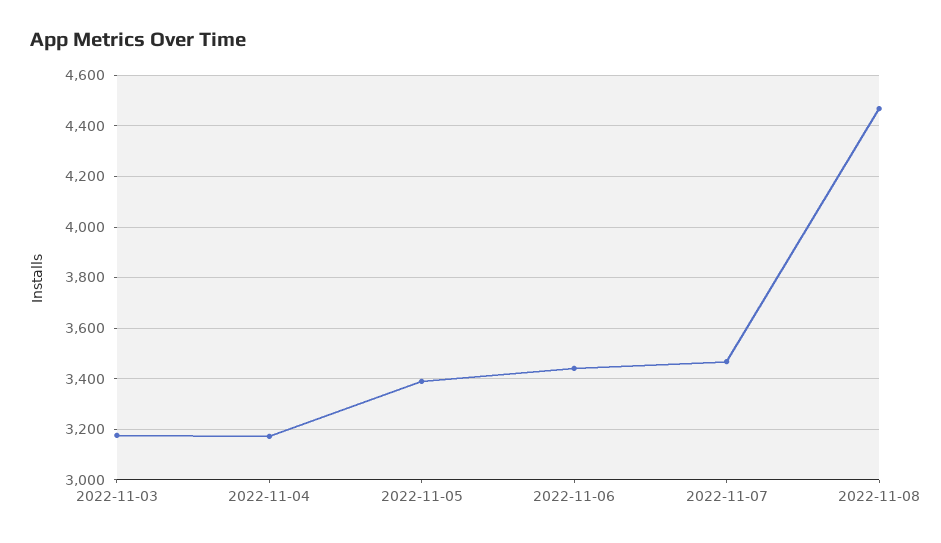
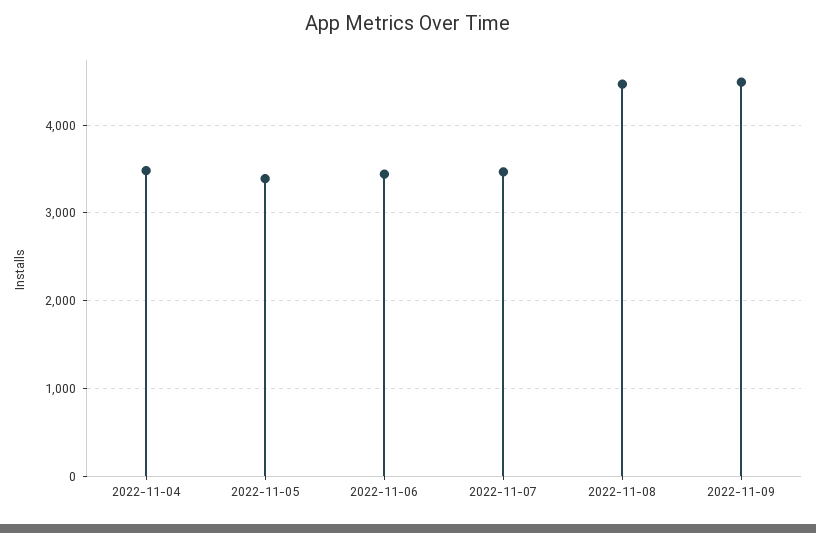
2022-11-03: 3175 -> none
2022-11-04: 3175 -> 3500
2022-11-09: none -> 4500

